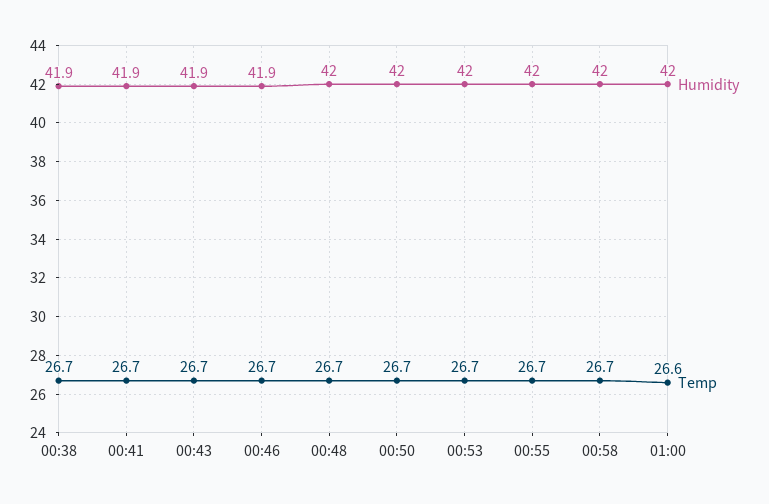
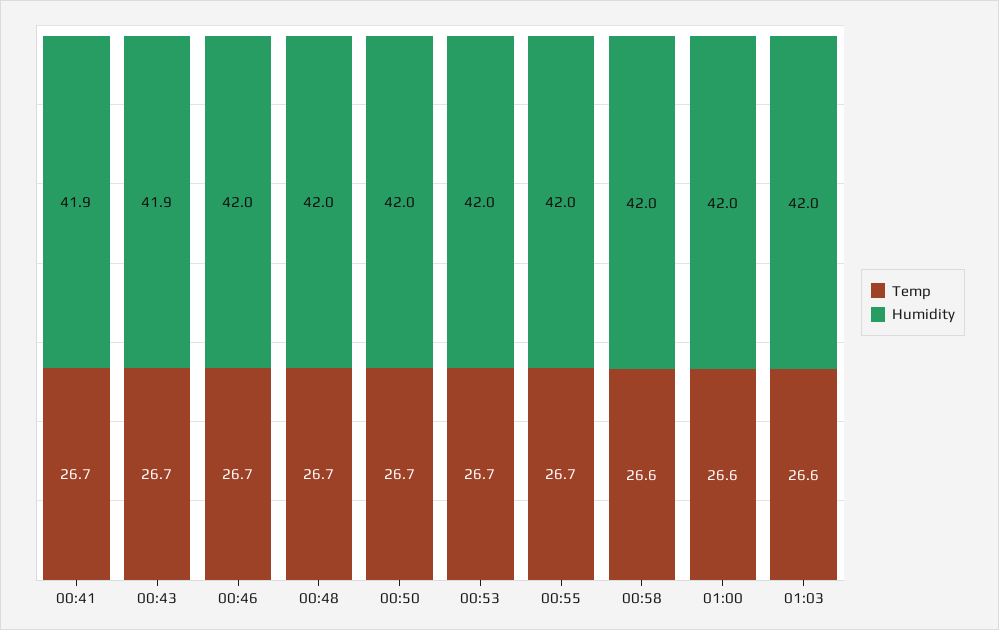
Humidity, 00:38: 41.9 -> none
Temp, 00:38: 26.7 -> none
Humidity, 00:46: 41.9 -> 42
Temp, 00:58: 26.7 -> 26.6
Temp, 01:03: none -> 26.6
Humidity, 01:03: none -> 42

